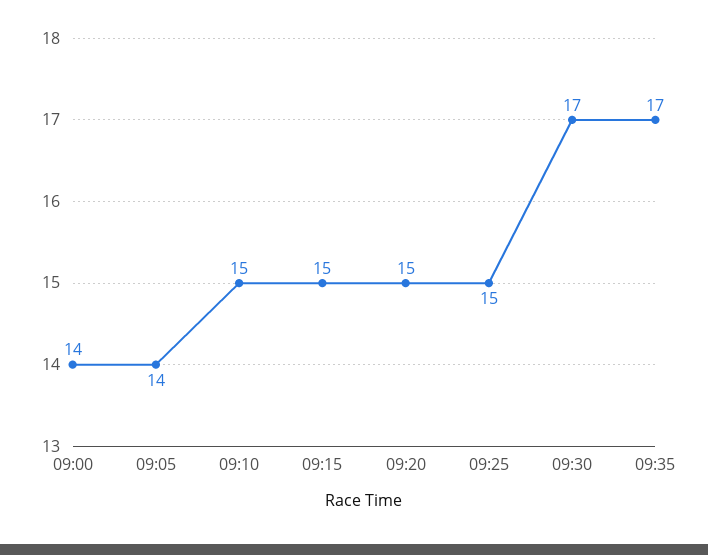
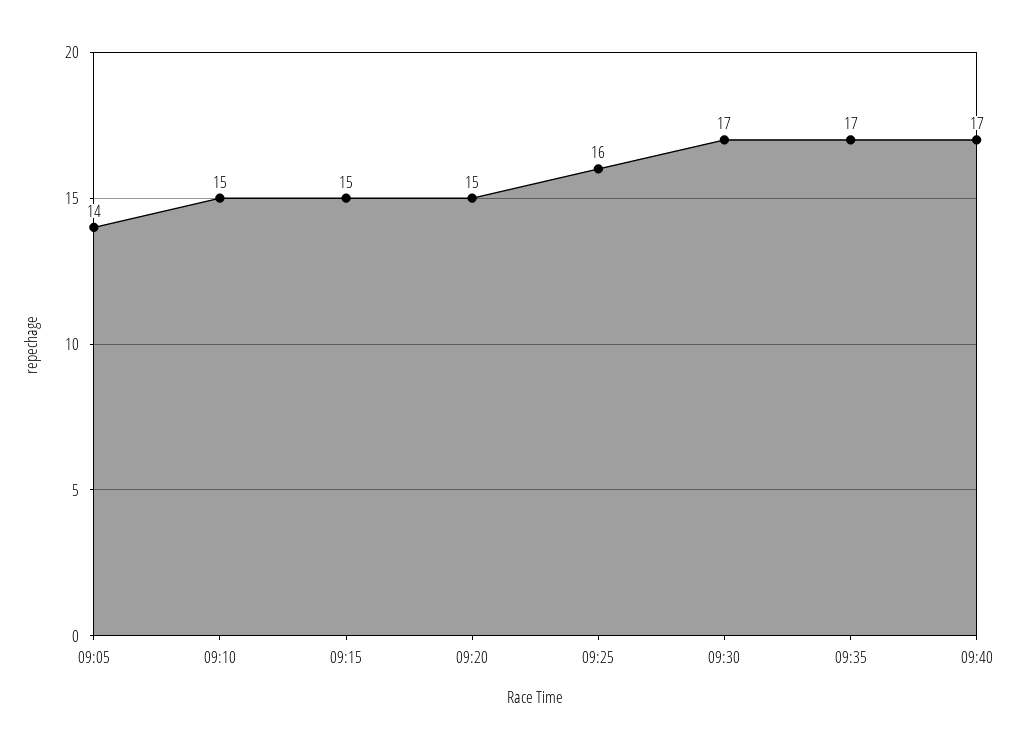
09:00: 14 -> none
09:25: 15 -> 16
09:40: none -> 17

